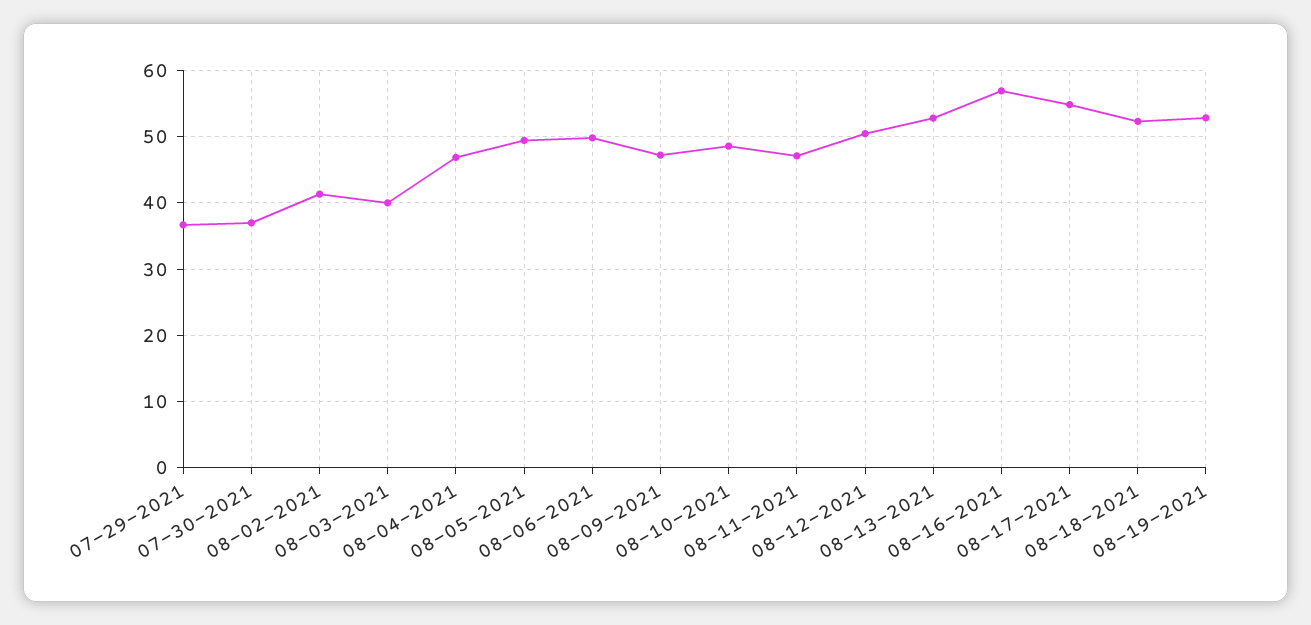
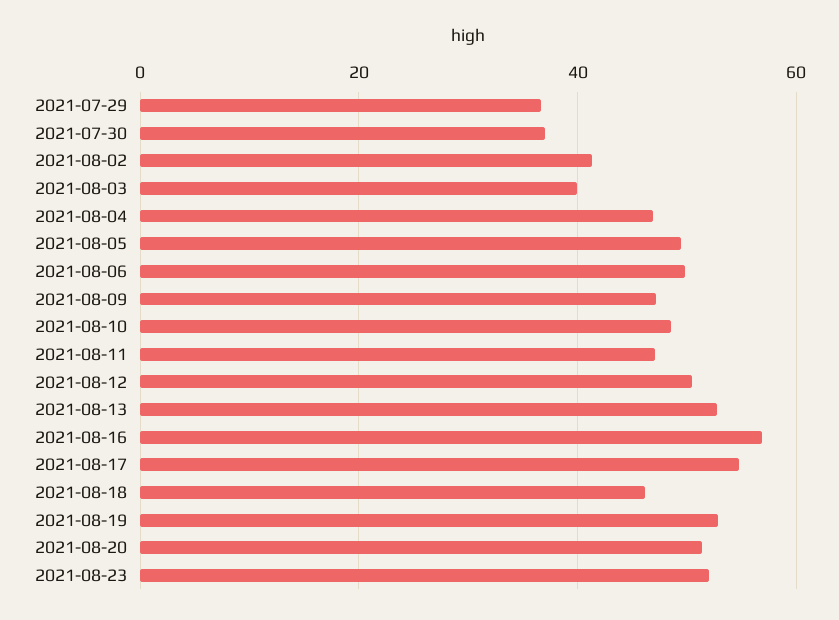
08-18-2021: 52 -> 46
2021-08-20: none -> 52
2021-08-23: none -> 52

